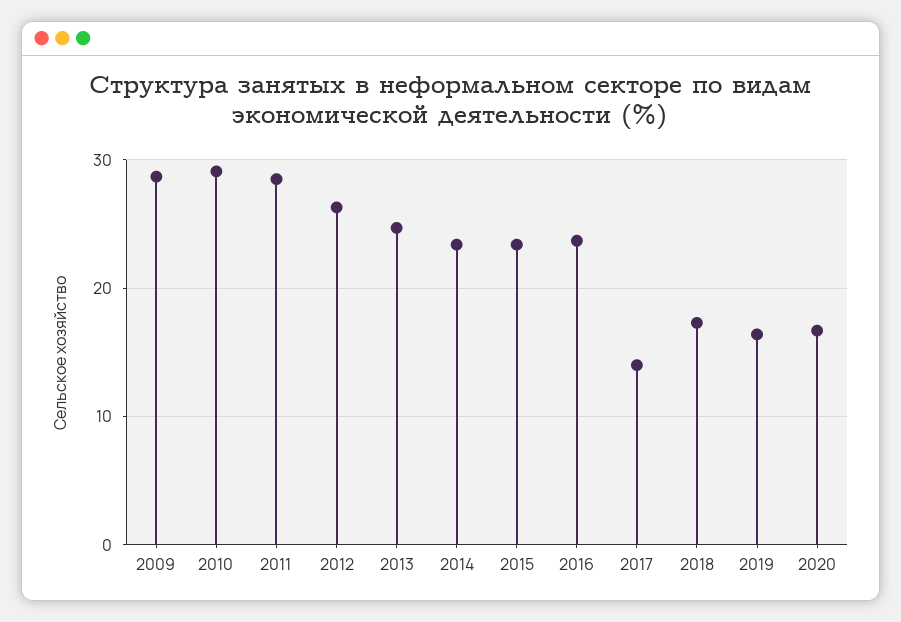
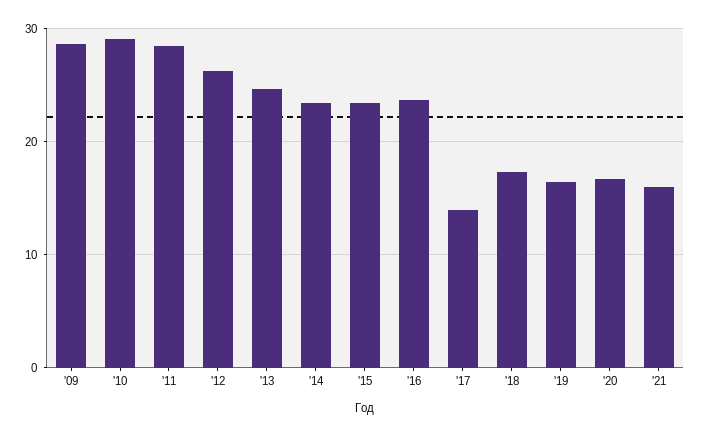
'21: none -> 16

